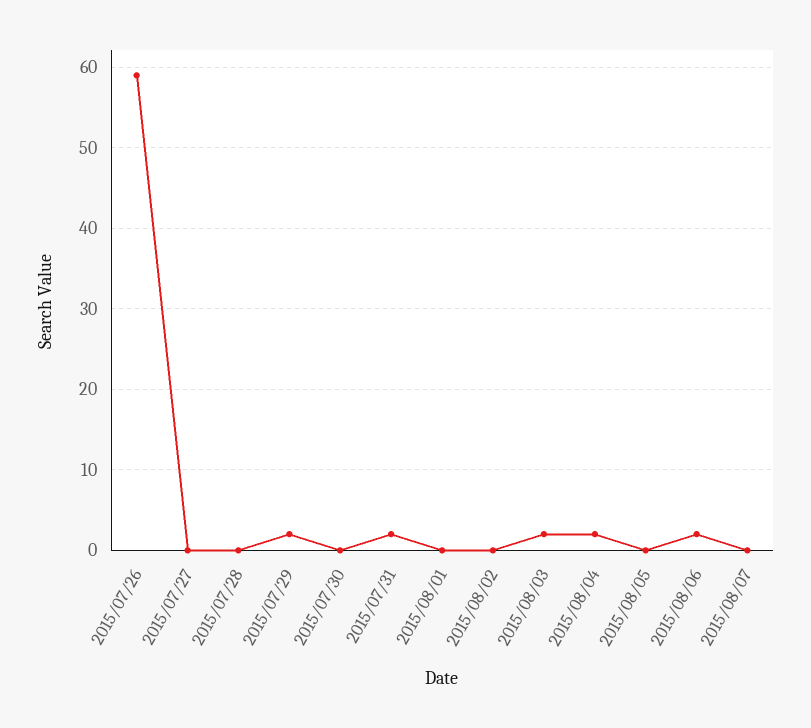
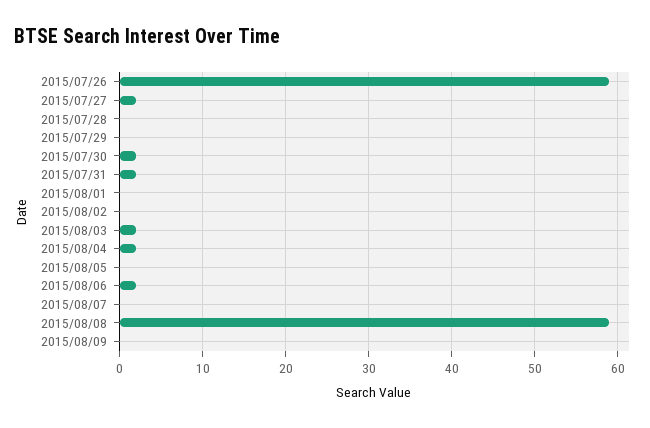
2015/07/27: 0 -> 2
2015/07/29: 2 -> 0
2015/07/30: 0 -> 2
2015/08/08: none -> 59
2015/08/09: none -> 0

